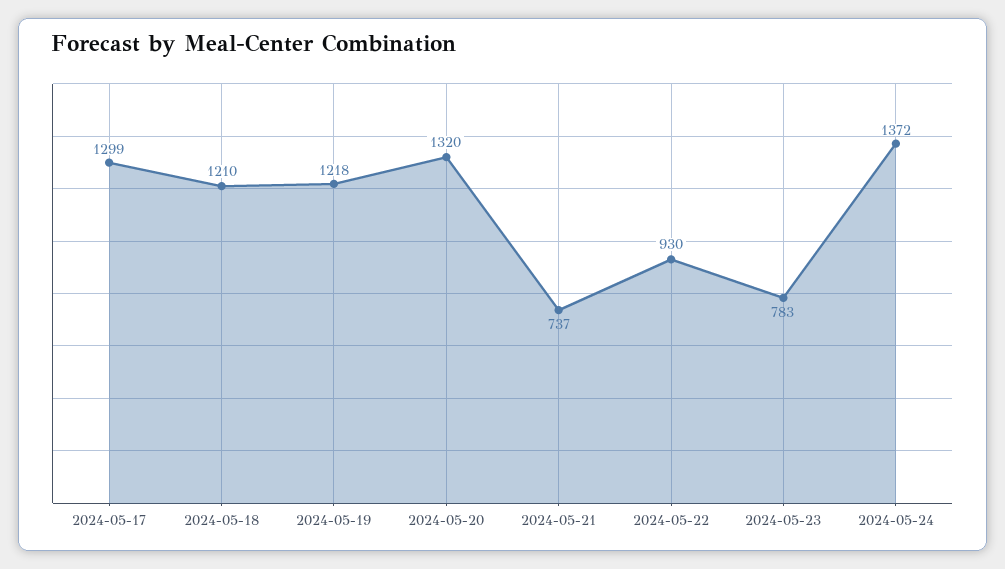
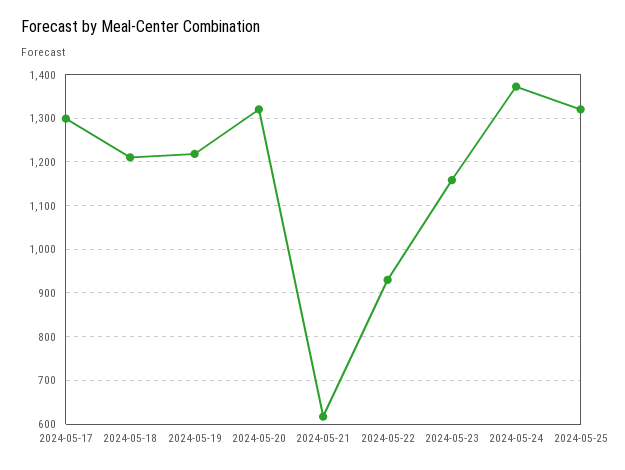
2024-05-21: 737 -> 620
2024-05-23: 783 -> 1160
2024-05-25: none -> 1320

